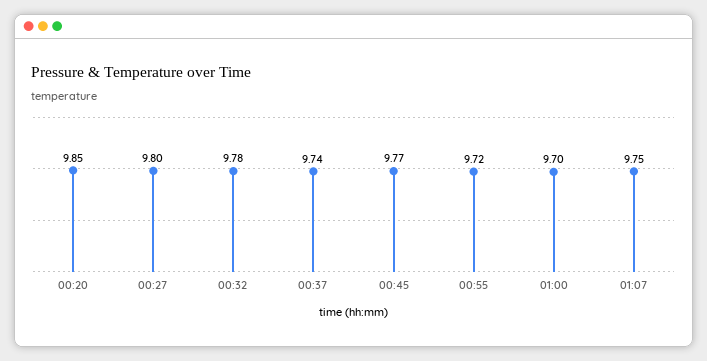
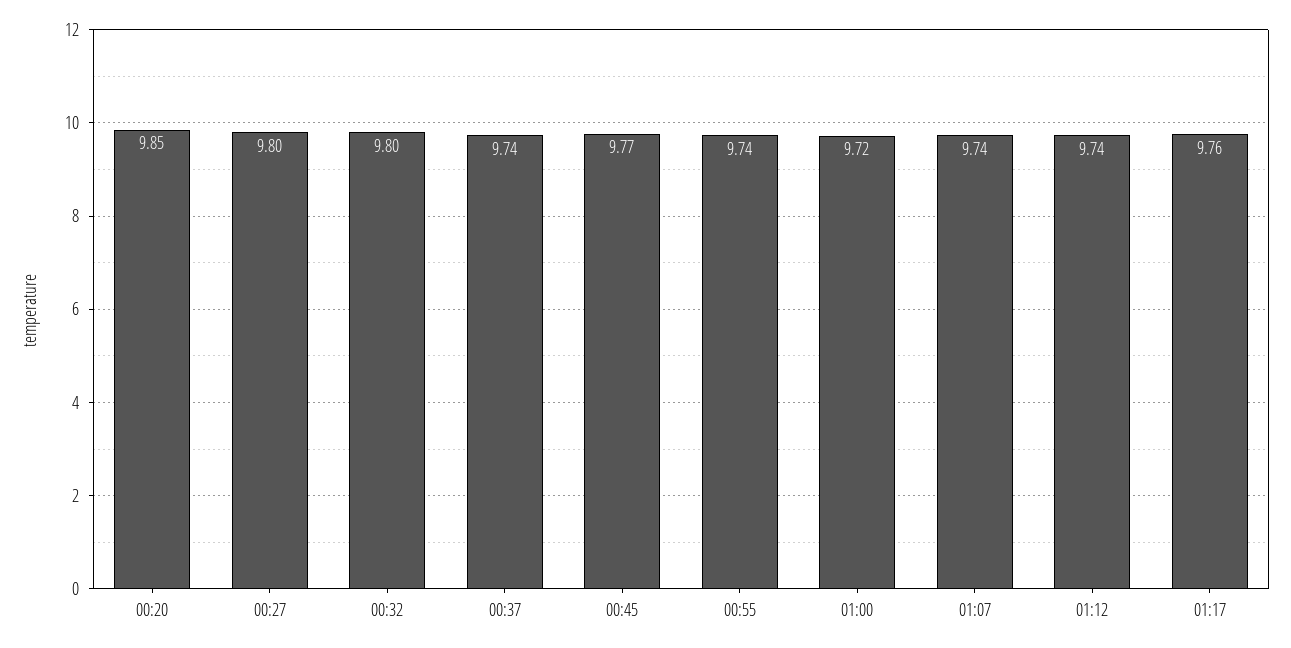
00:32: 9.78 -> 9.8
00:55: 9.72 -> 9.74
01:00: 9.7 -> 9.72
01:07: 9.75 -> 9.74
01:12: none -> 9.74
01:17: none -> 9.76

